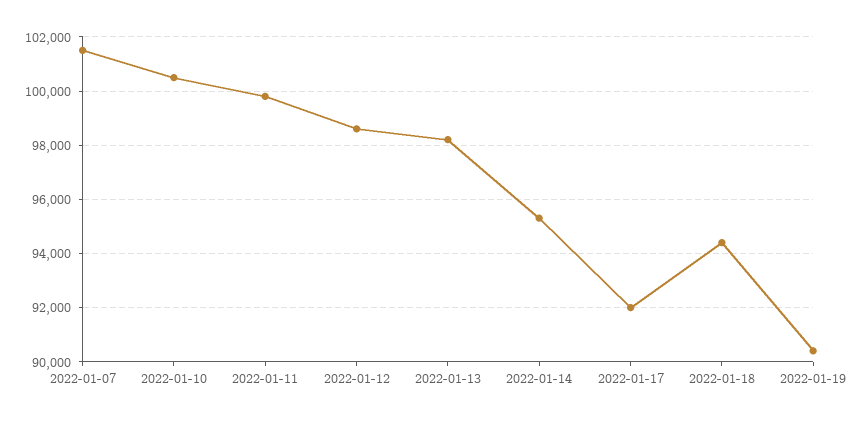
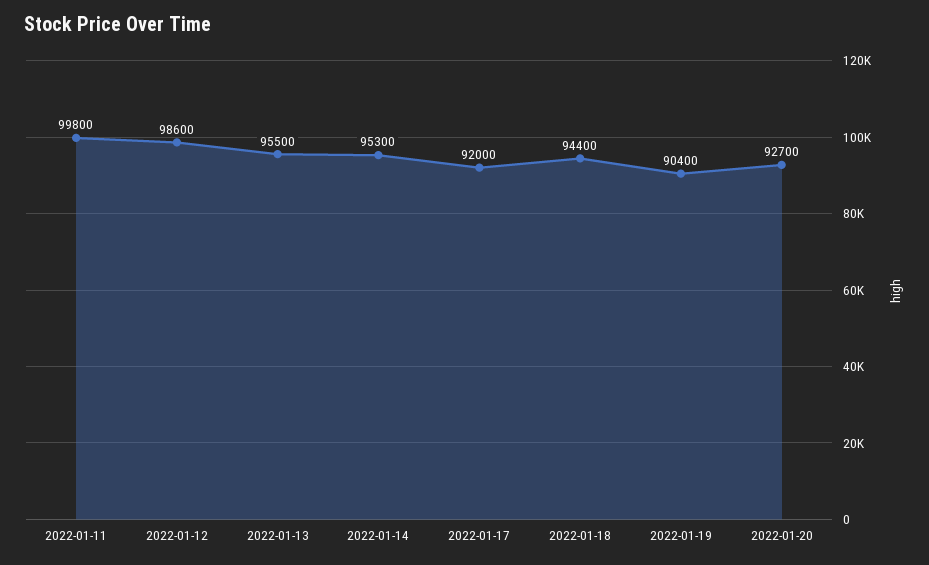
2022-01-07: 101500 -> none
2022-01-10: 100500 -> none
2022-01-13: 98250 -> 95500
2022-01-20: none -> 92700

